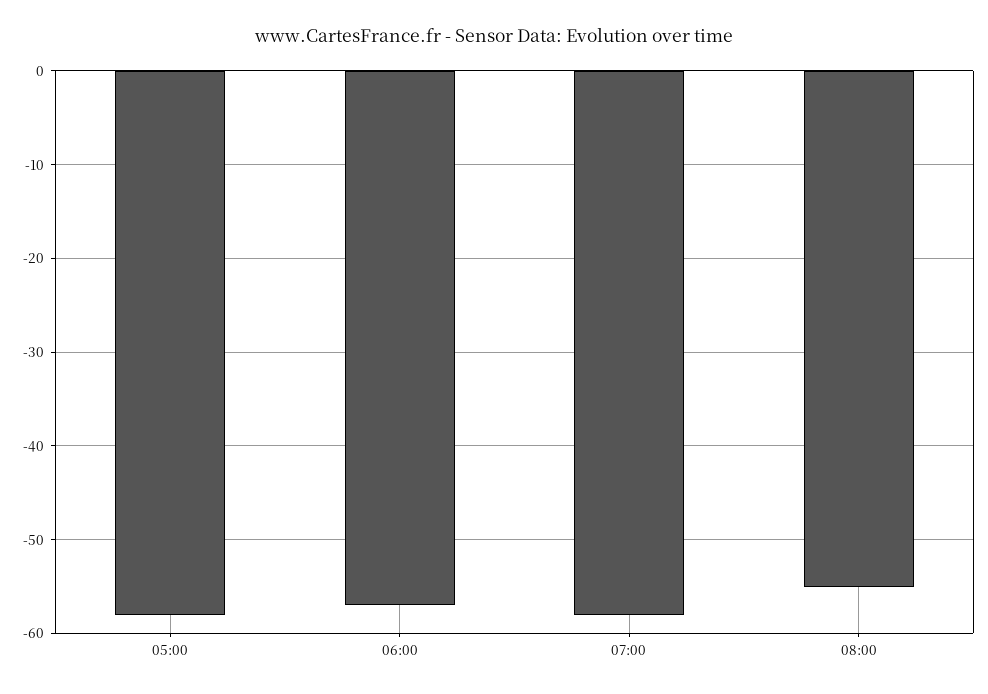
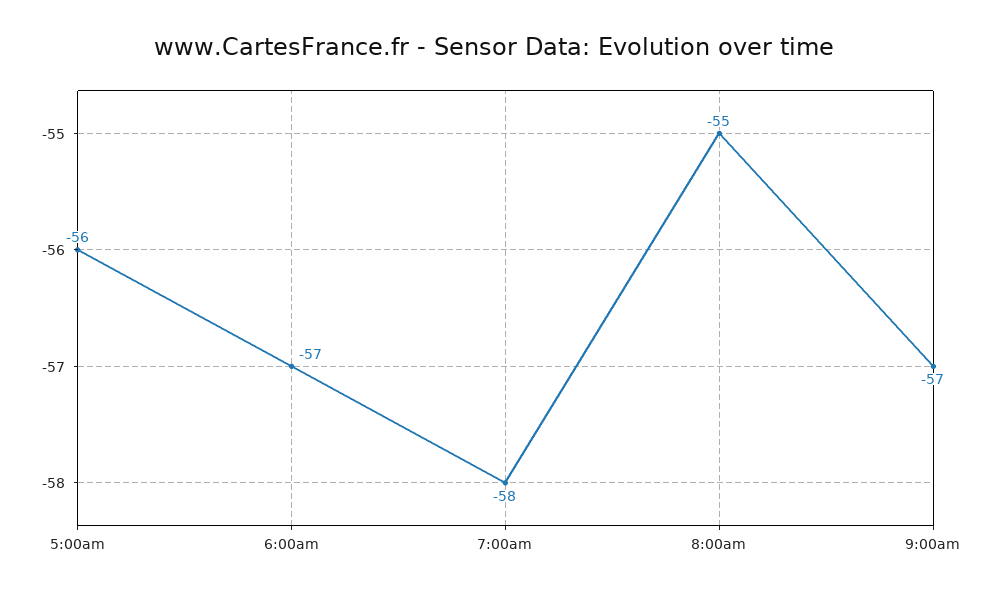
05:00: -58 -> -56
9:00am: none -> -57

